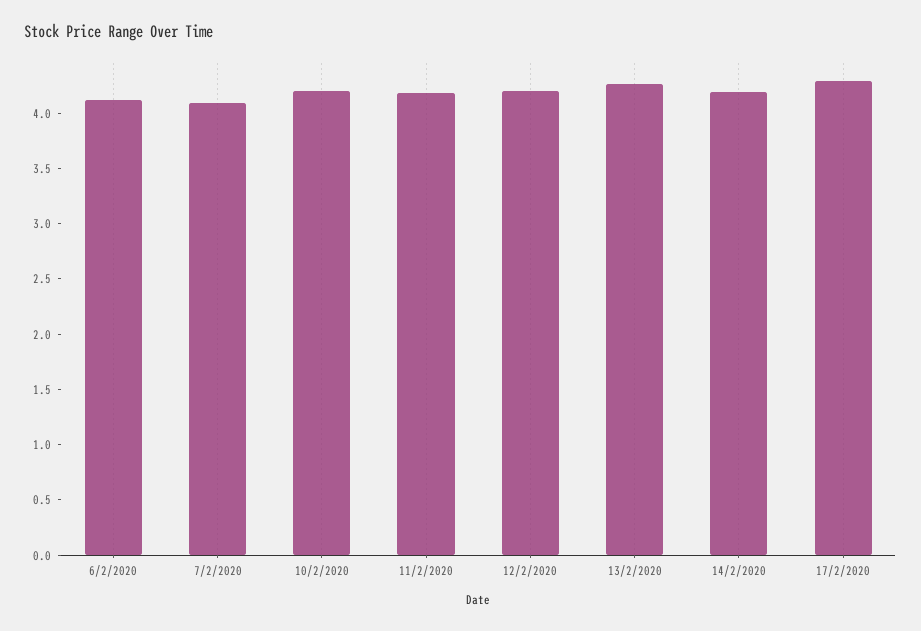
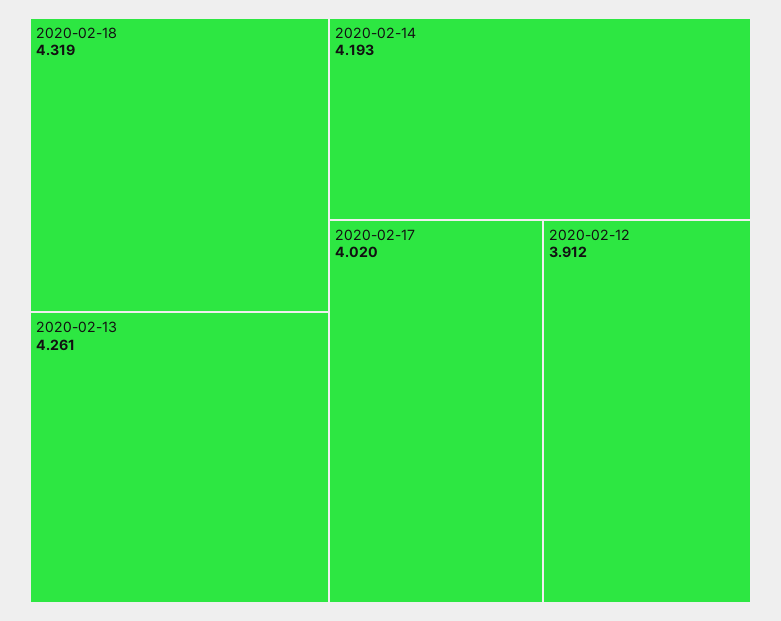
6/2/2020: 4.1 -> none
7/2/2020: 4.1 -> none
10/2/2020: 4.2 -> none
11/2/2020: 4.2 -> none
12/2/2020: 4.2 -> 3.912
17/2/2020: 4.3 -> 4.02
2020-02-18: none -> 4.319

